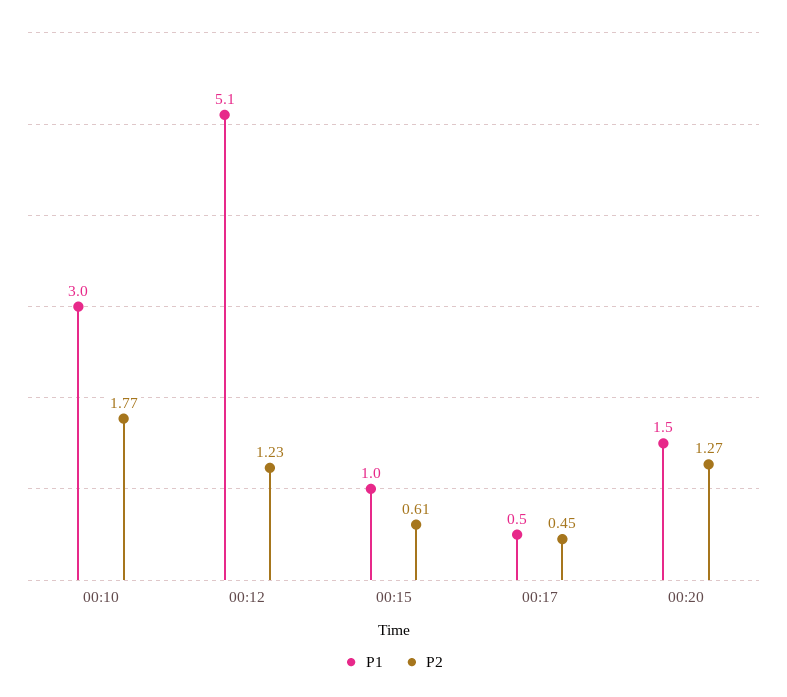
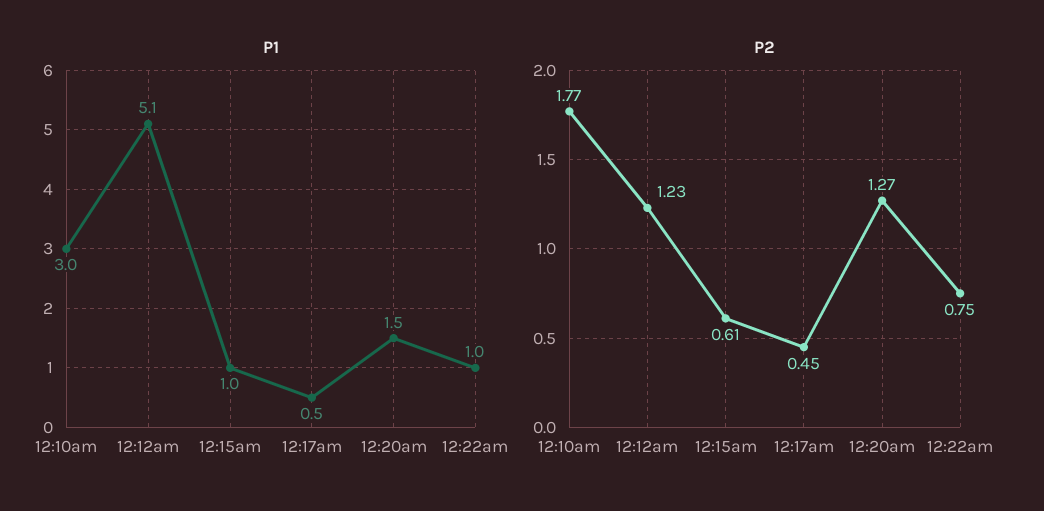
P1, 12:22am: none -> 1
P2, 12:22am: none -> 0.75

